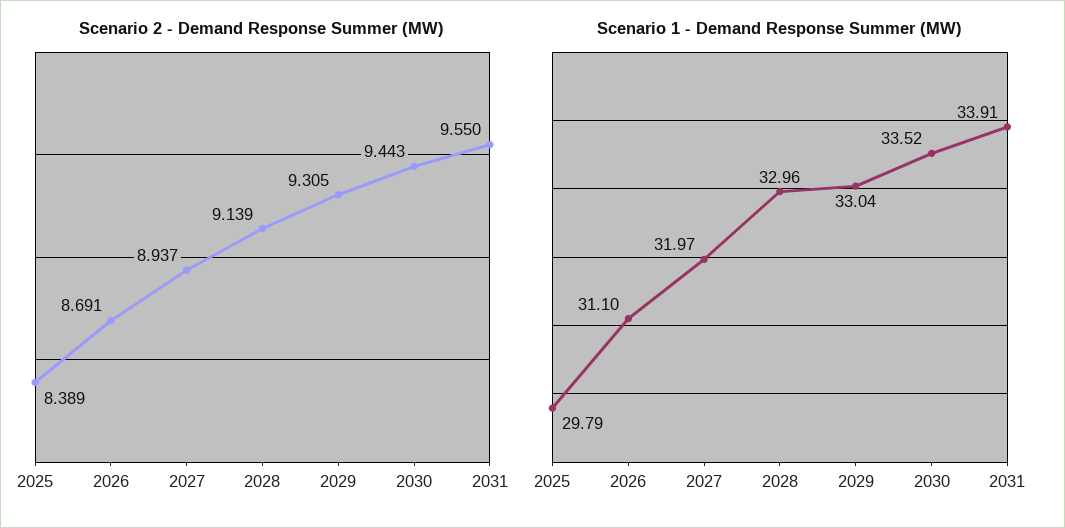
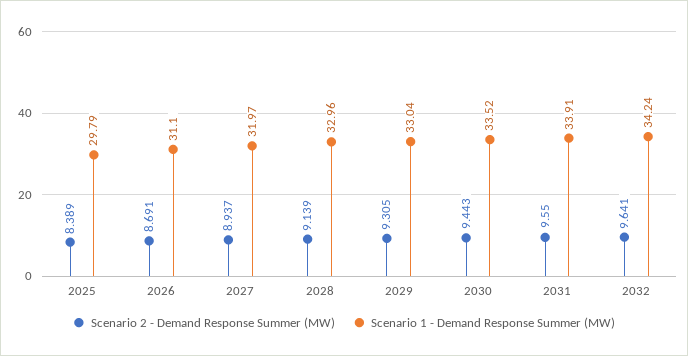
Scenario 2 - Demand Response Summer (MW), 2032: none -> 9.641
Scenario 1 - Demand Response Summer (MW), 2032: none -> 34.24

